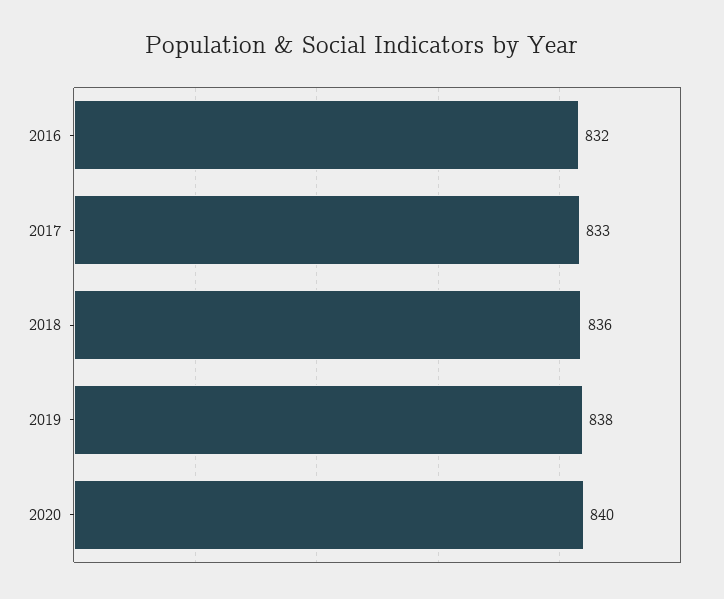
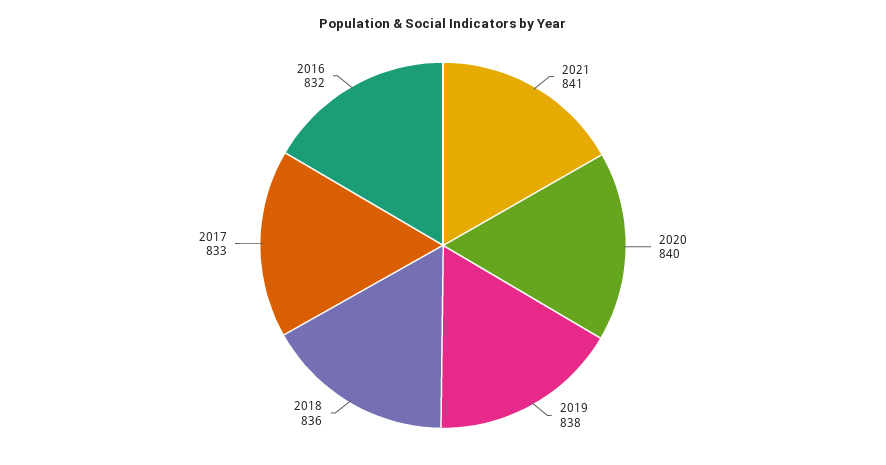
2021: none -> 841

